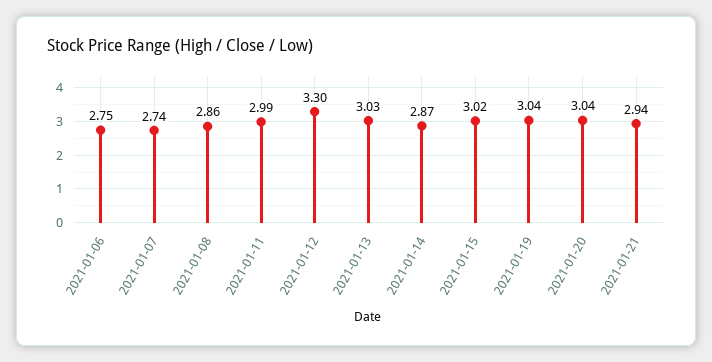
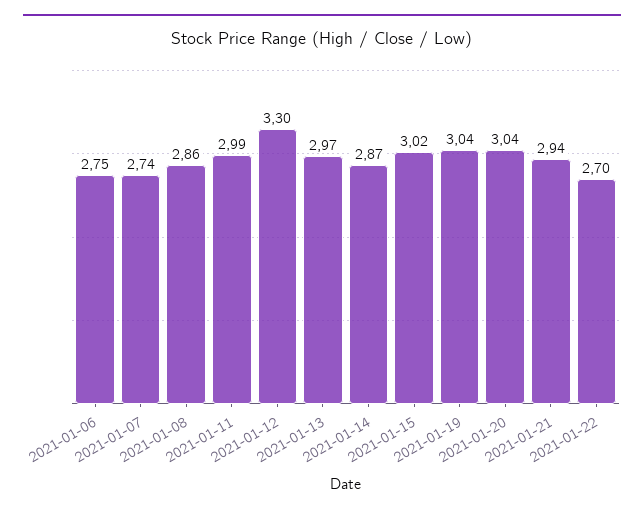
2021-01-13: 3.03 -> 2.97
2021-01-22: none -> 2.7

